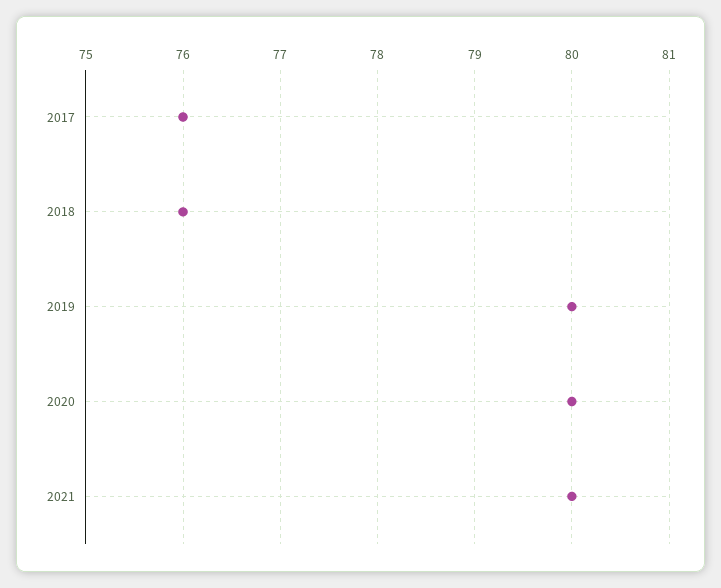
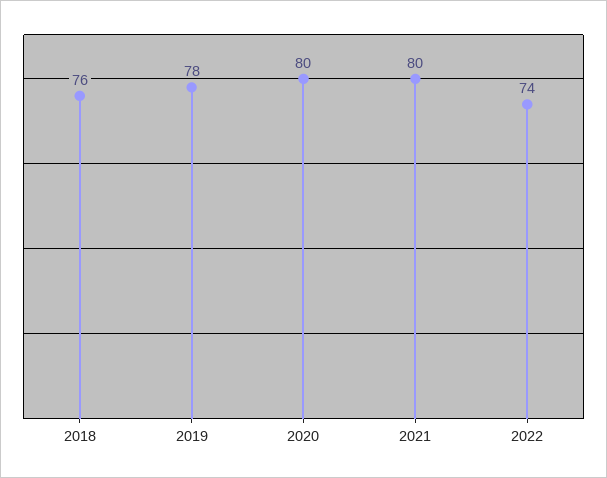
2017: 76 -> none
2019: 80 -> 78
2022: none -> 74

